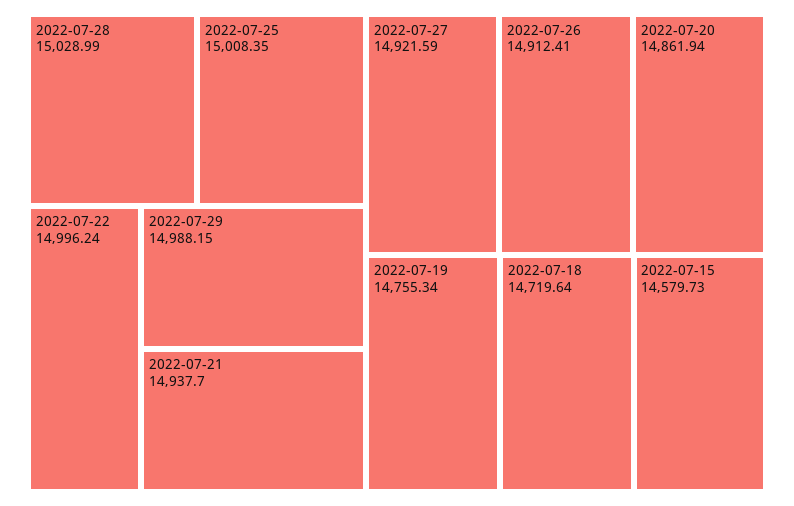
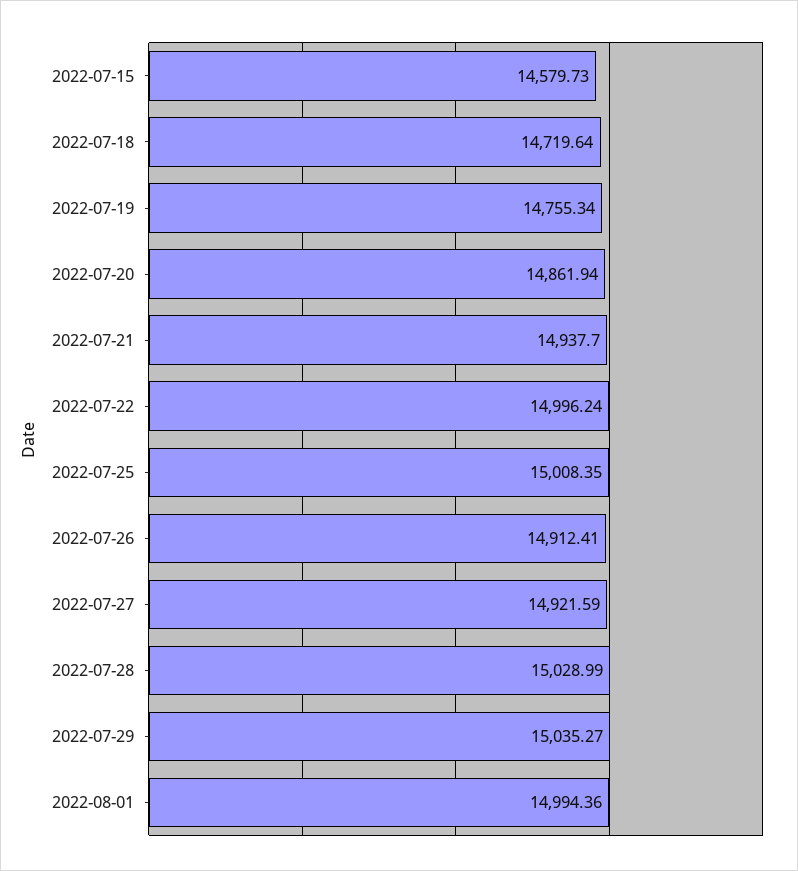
2022-07-29: 14988.15 -> 15035.27
2022-08-01: none -> 14994.36

